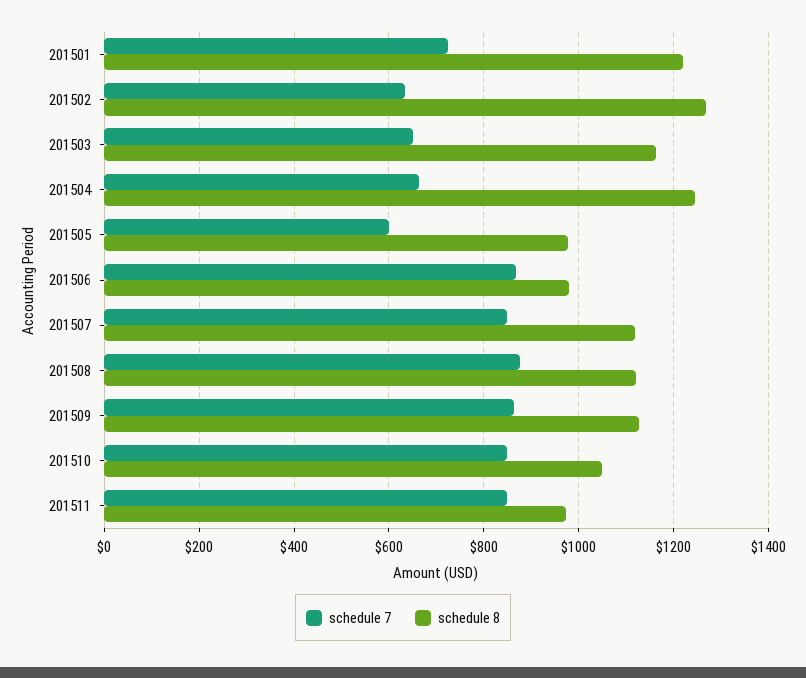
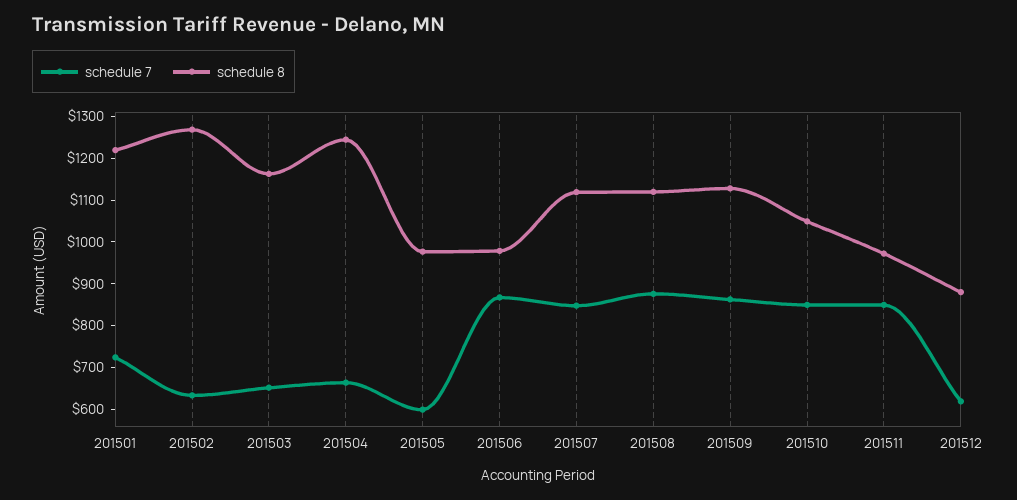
schedule 7, 201512: none -> 620
schedule 8, 201512: none -> 880

